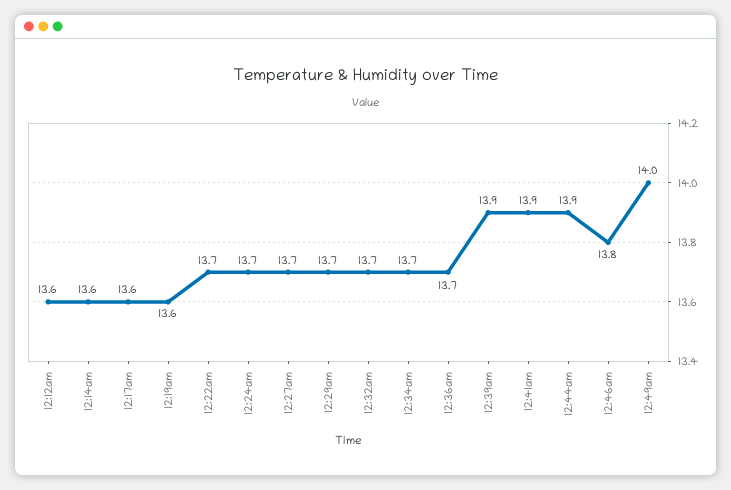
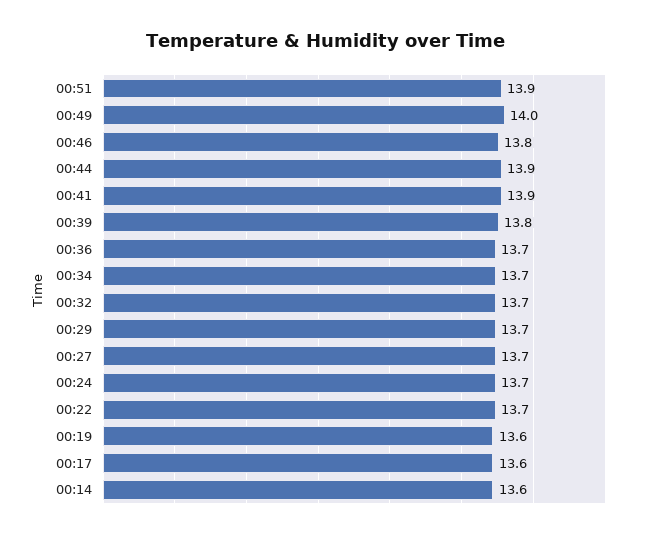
12:12am: 13.6 -> none
12:39am: 13.9 -> 13.8
00:51: none -> 13.9

